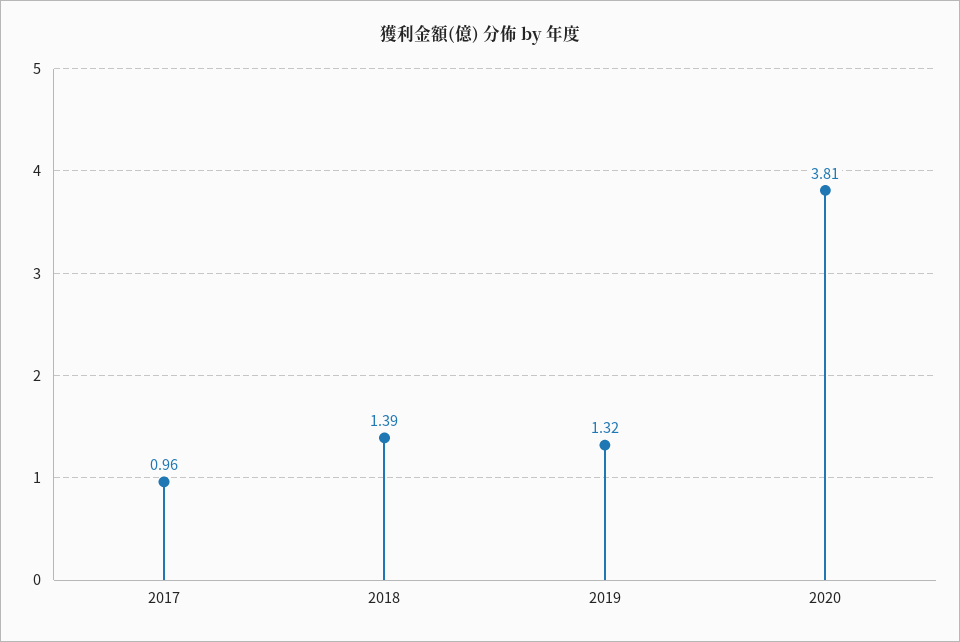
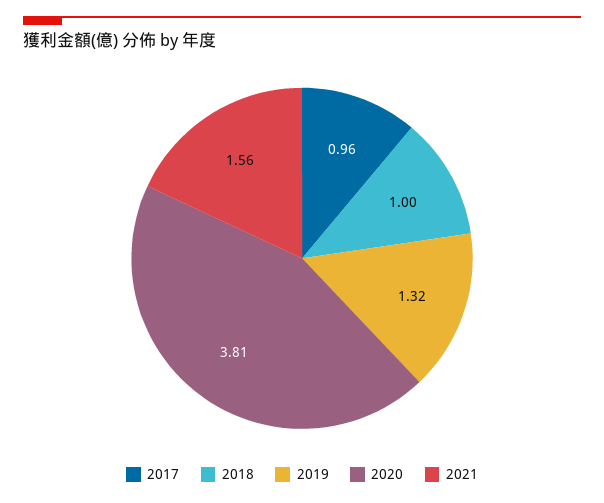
2018: 1.39 -> 1
2021: none -> 1.56

